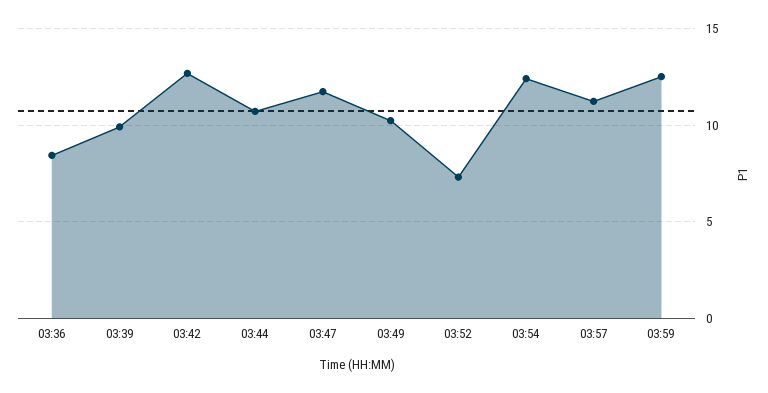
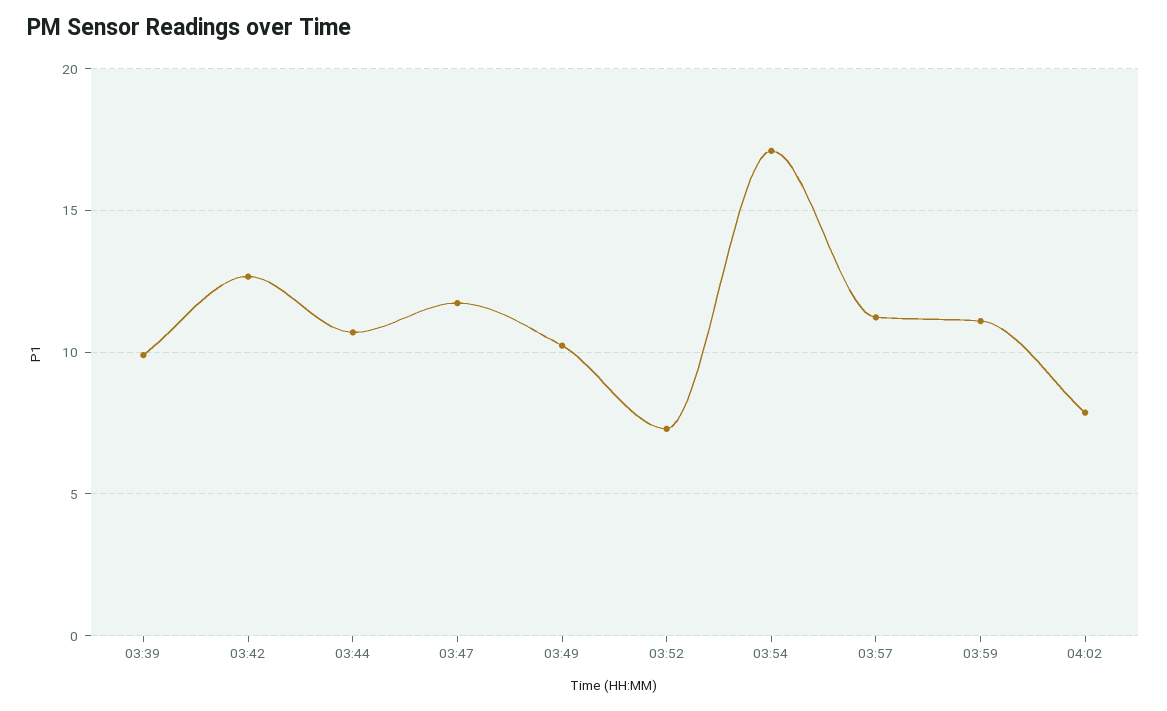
03:36: 8.5 -> none
03:54: 12.5 -> 17
03:59: 12.5 -> 11
04:02: none -> 8

